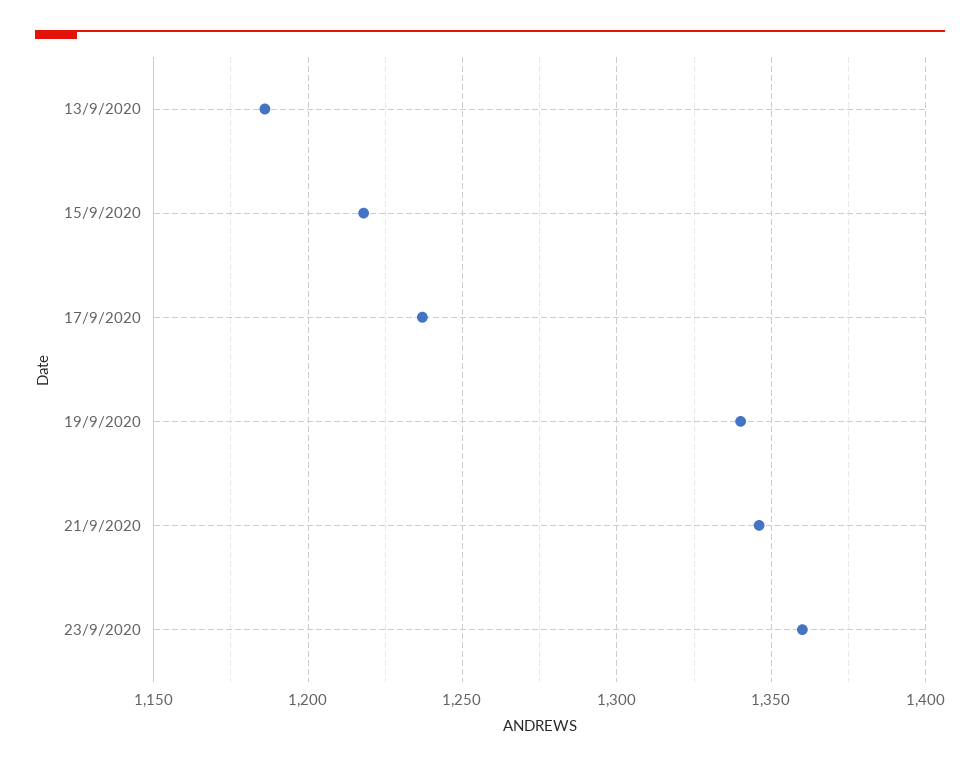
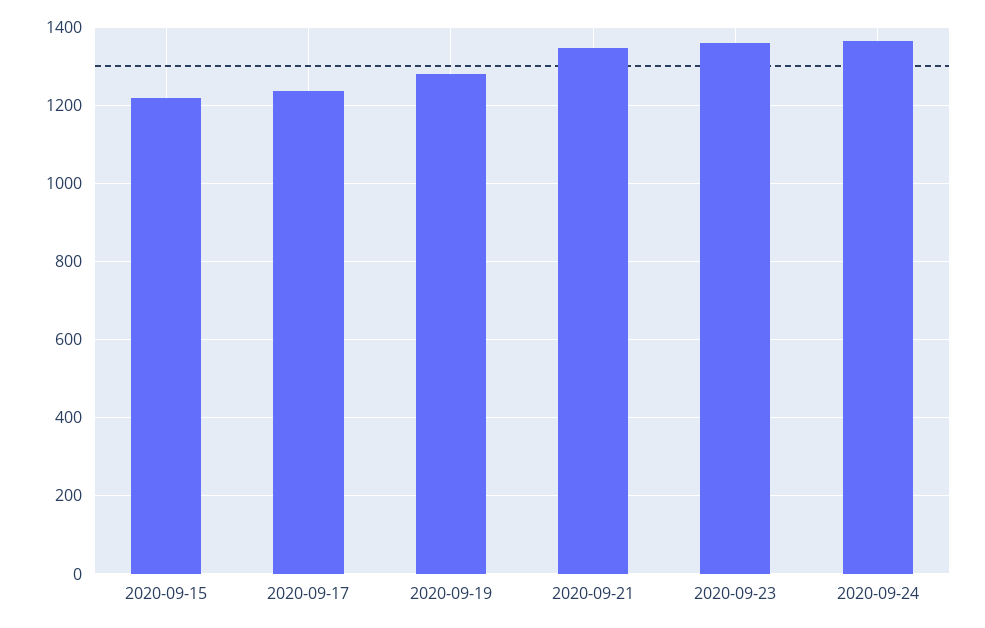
13/9/2020: 1185 -> none
19/9/2020: 1340 -> 1280
2020-09-24: none -> 1360

